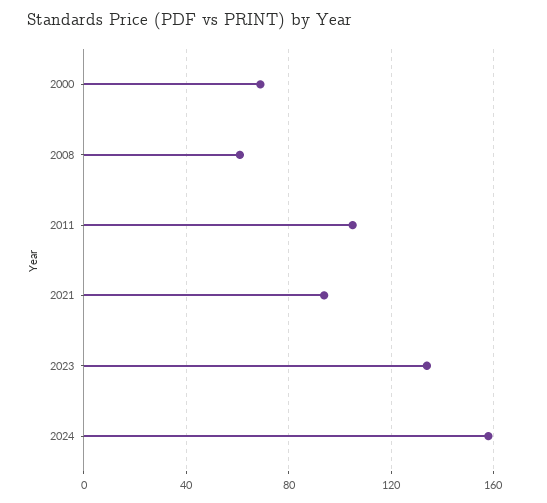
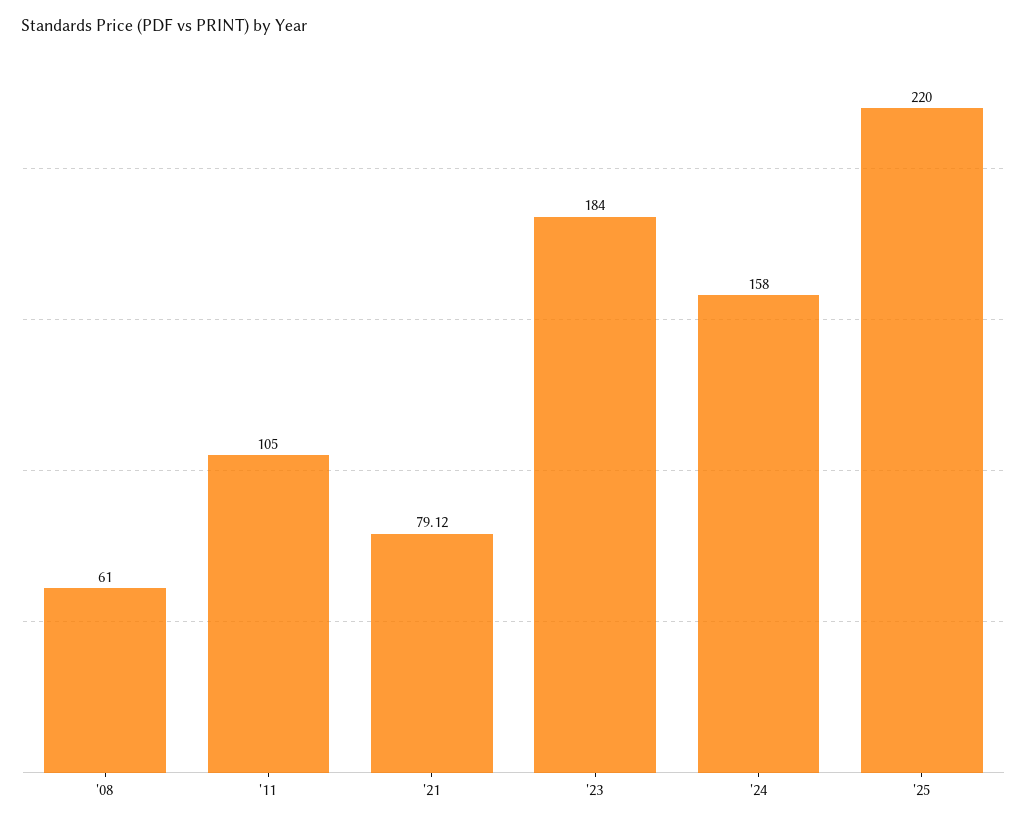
2000: 70 -> none
2021: 95 -> 79.12
2023: 135 -> 184
'25: none -> 220

